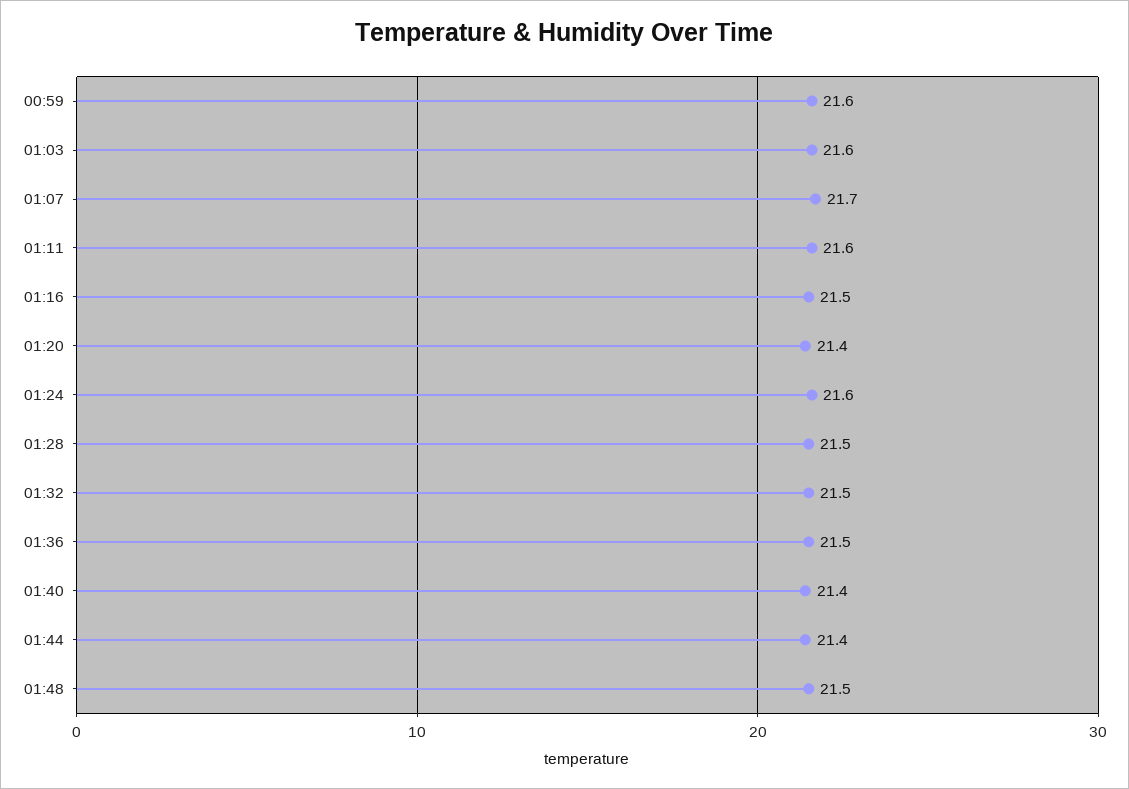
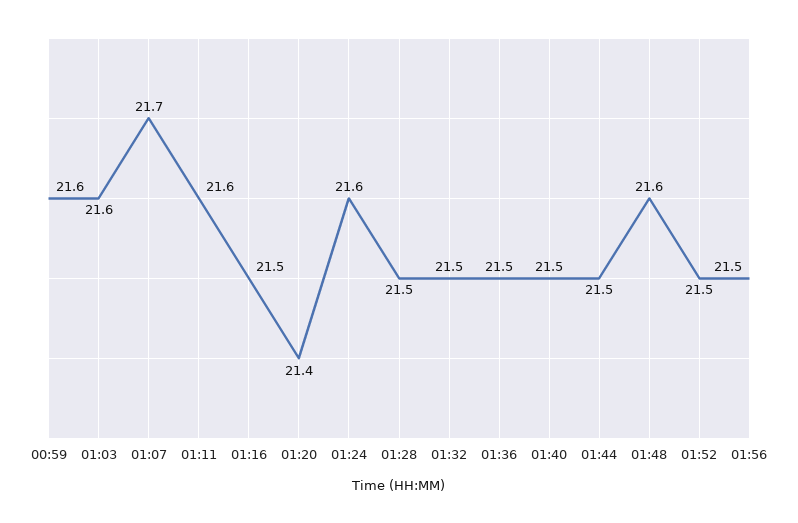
01:40: 21.4 -> 21.5
01:44: 21.4 -> 21.5
01:48: 21.5 -> 21.6
01:52: none -> 21.5
01:56: none -> 21.5

